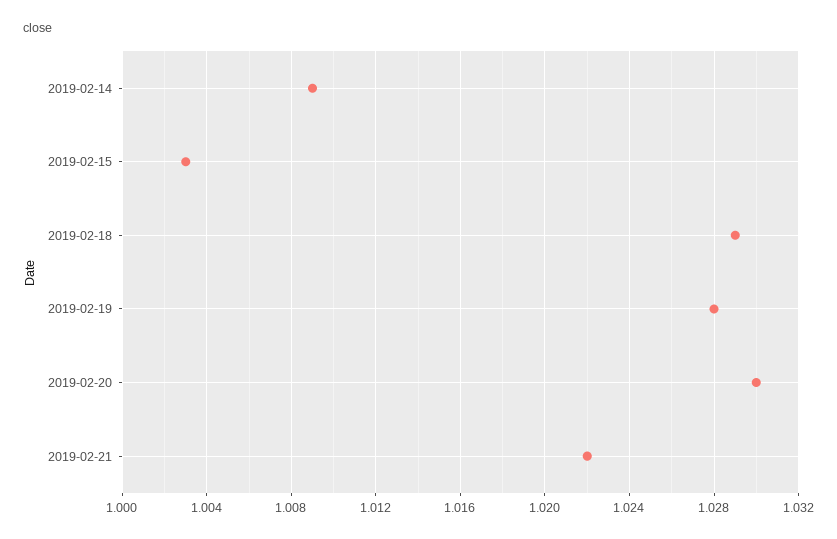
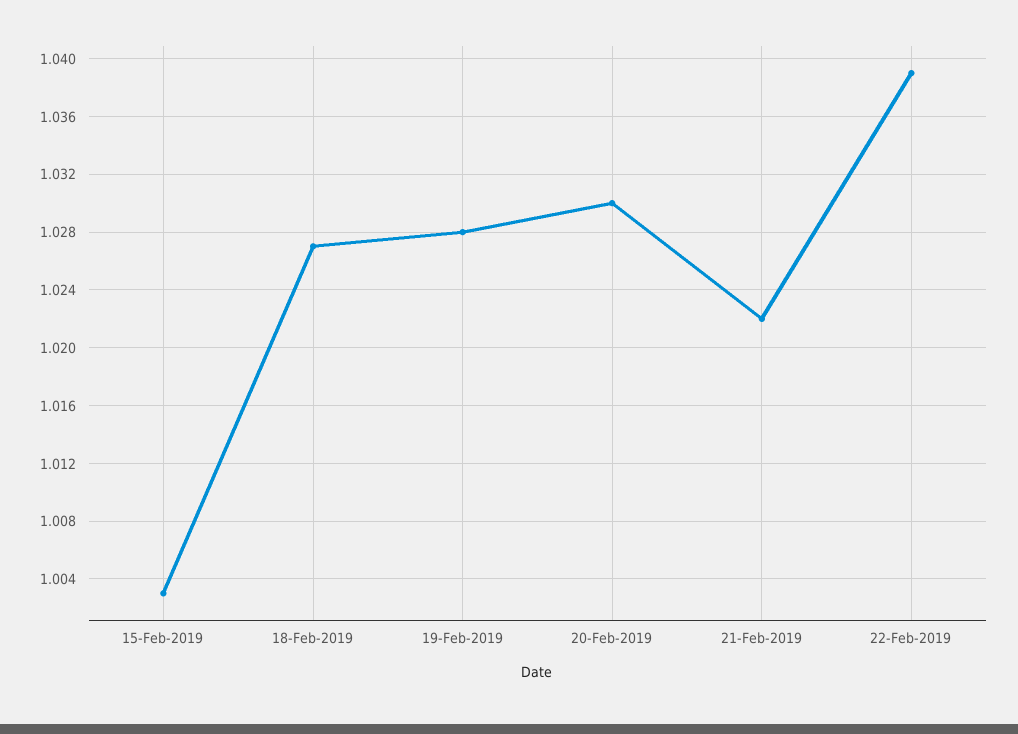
2019-02-14: 1.009 -> none
2019-02-18: 1.029 -> 1.027
22-Feb-2019: none -> 1.039

